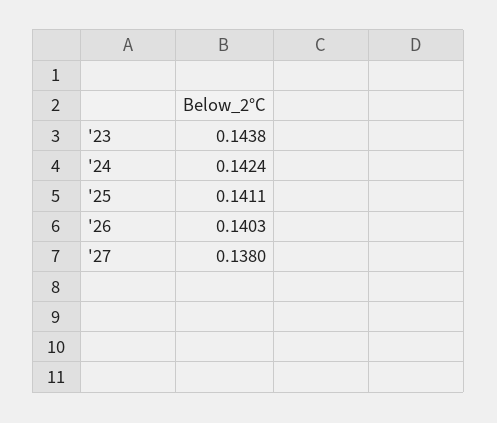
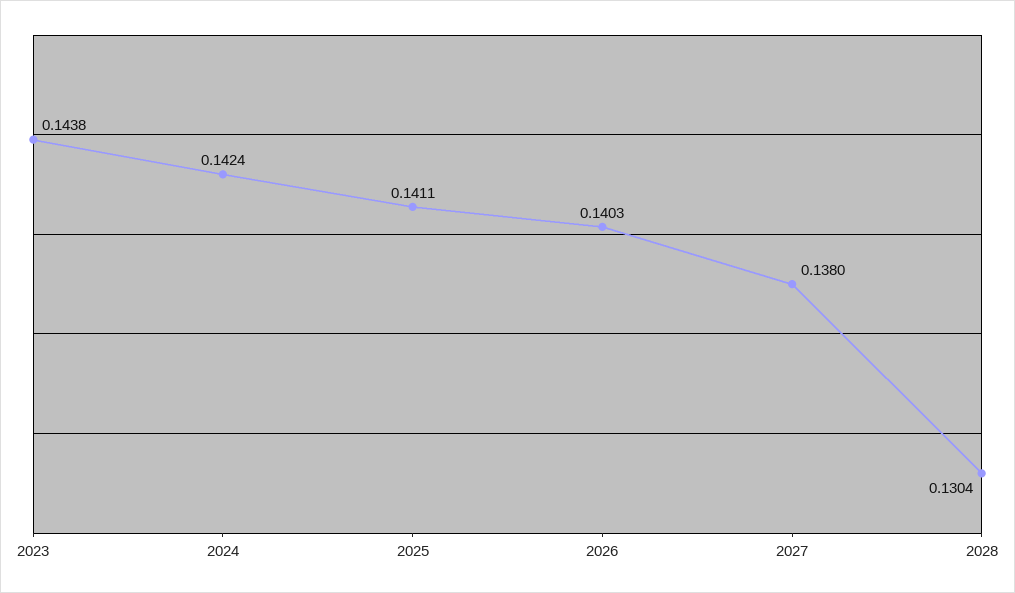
2028: none -> 0.1304

